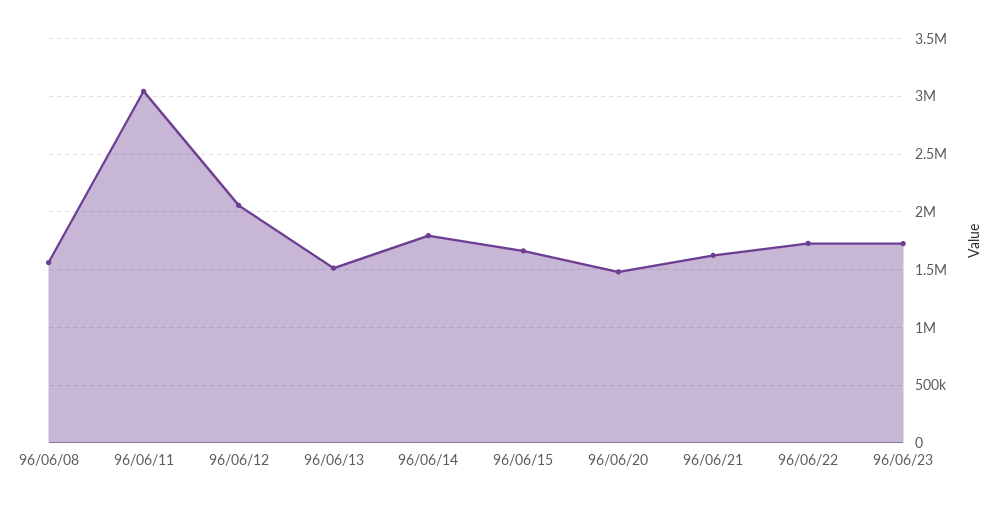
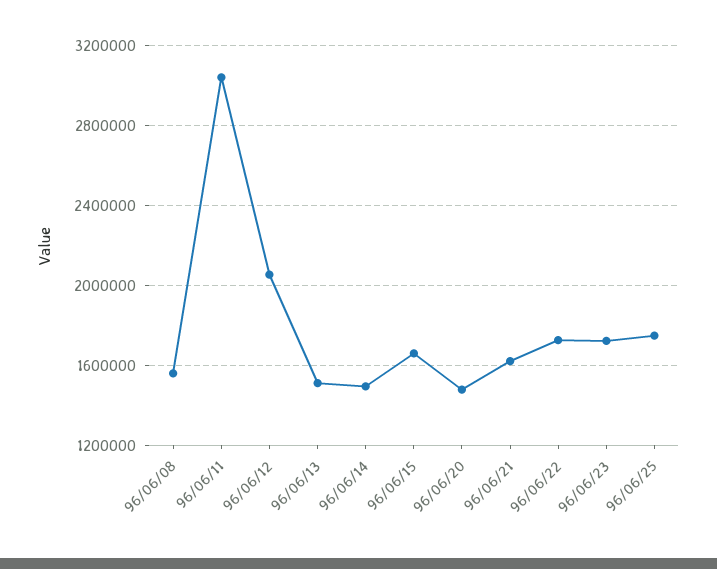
96/06/14: 1800000 -> 1500000
96/06/25: none -> 1750000

